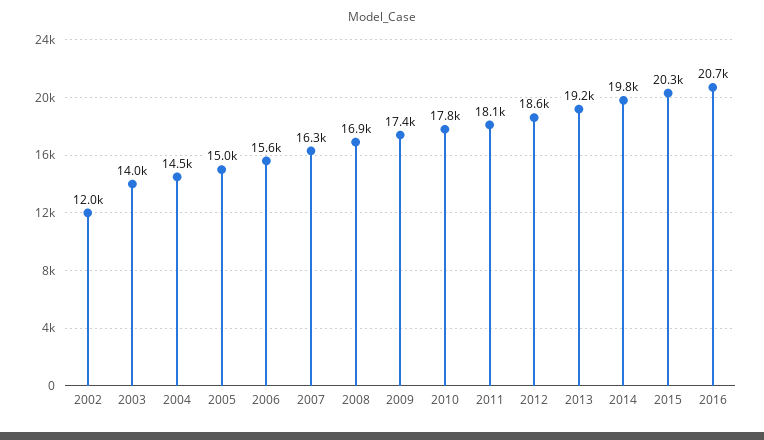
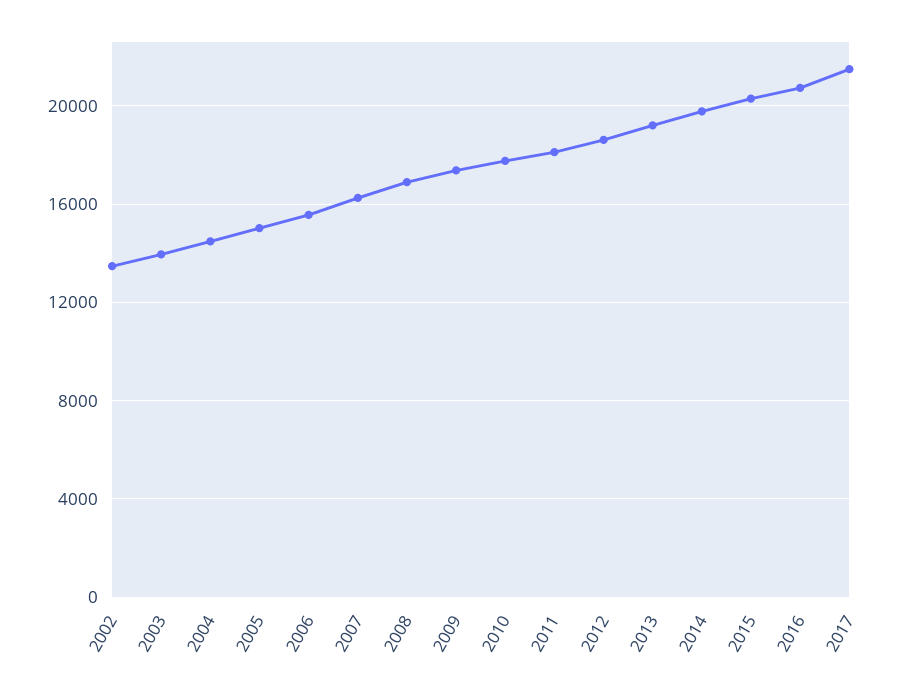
2002: 12000 -> 13500
2017: none -> 21500

